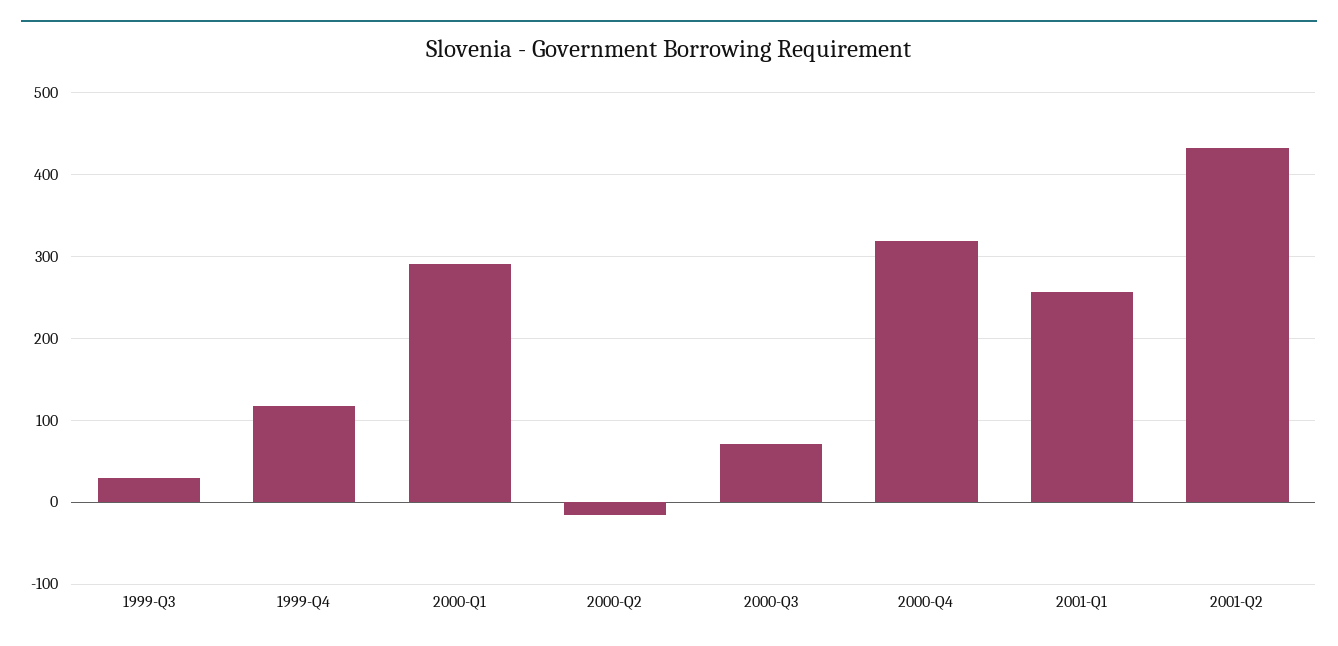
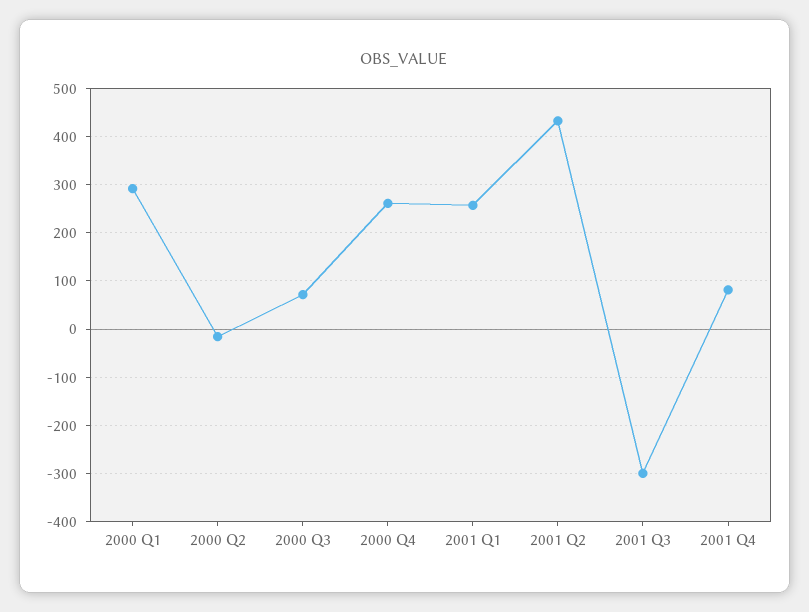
1999-Q3: 30 -> none
1999-Q4: 120 -> none
2000-Q4: 320 -> 260
2001 Q3: none -> -300
2001 Q4: none -> 80

